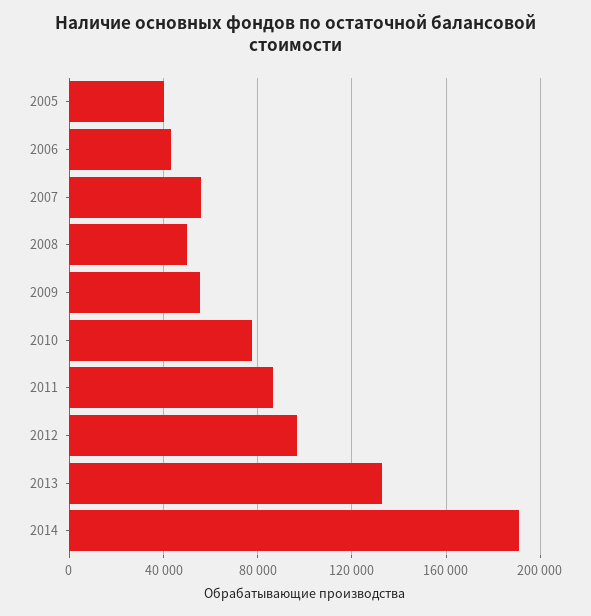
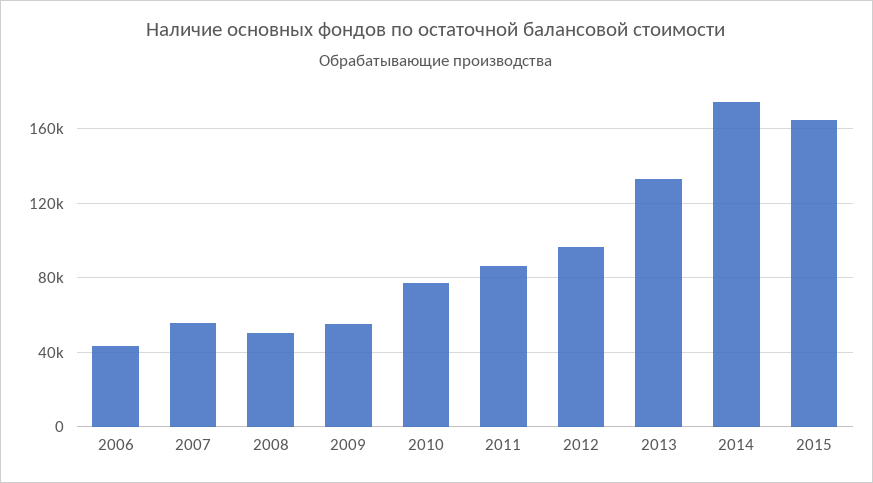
2005: 40000 -> none
2014: 190000 -> 175000
2015: none -> 165000

